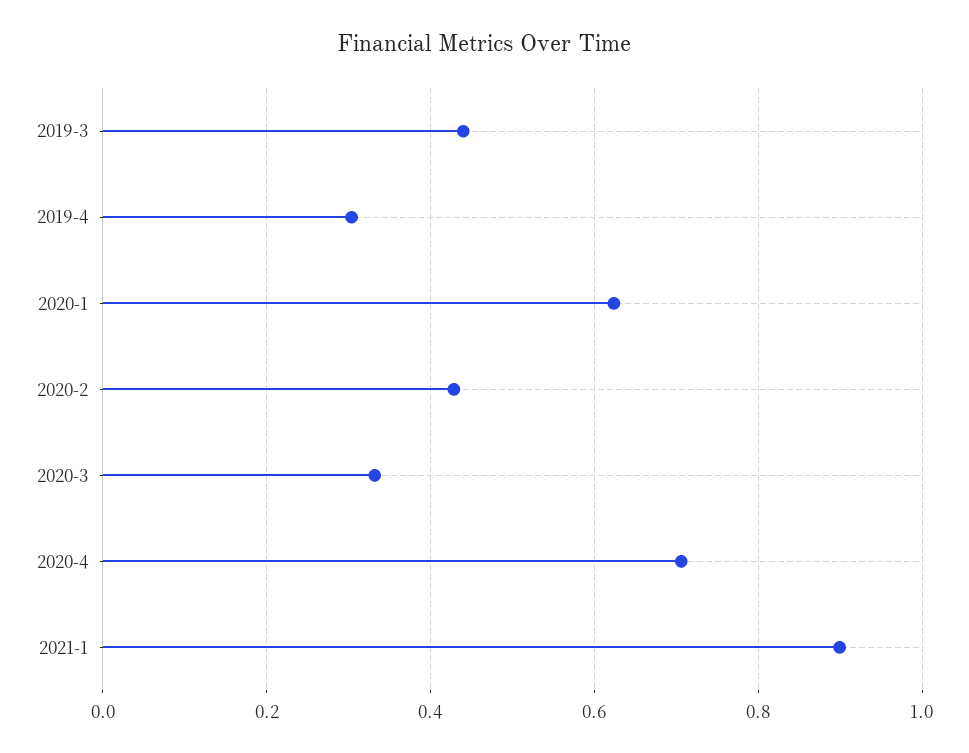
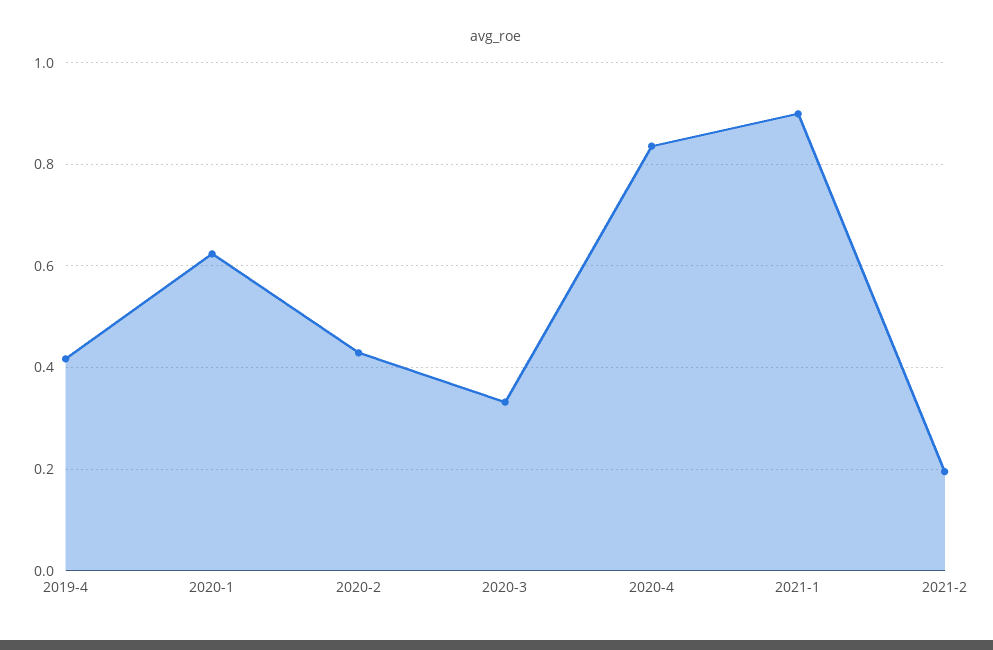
2019-3: 0.44 -> none
2019-4: 0.3 -> 0.42
2020-4: 0.7 -> 0.84
2021-2: none -> 0.2

